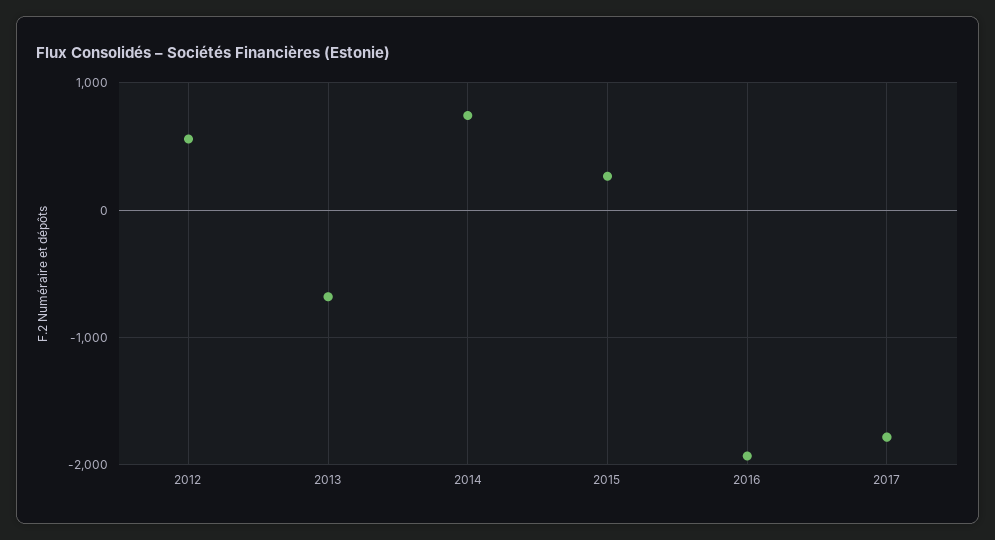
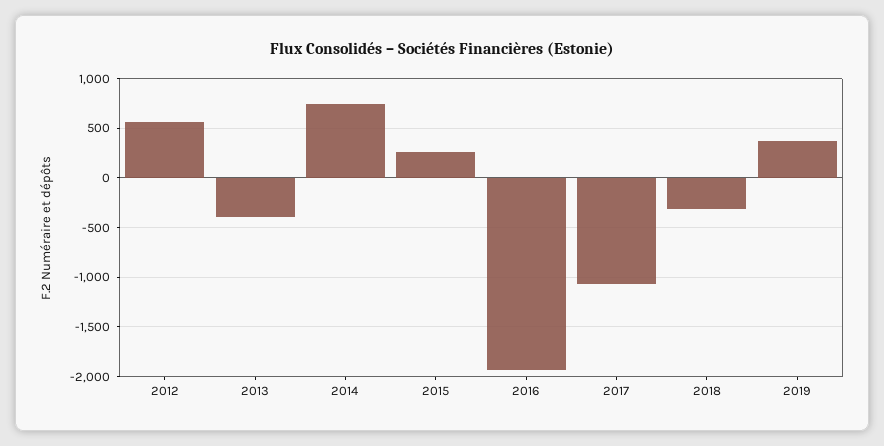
2013: -700 -> -400
2017: -1800 -> -1100
2018: none -> -300
2019: none -> 400

